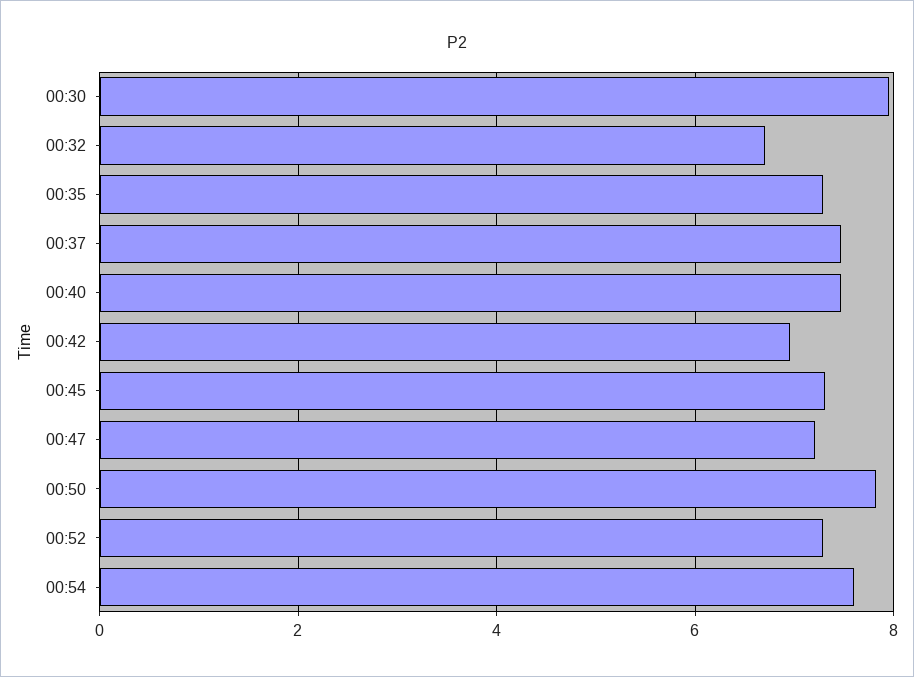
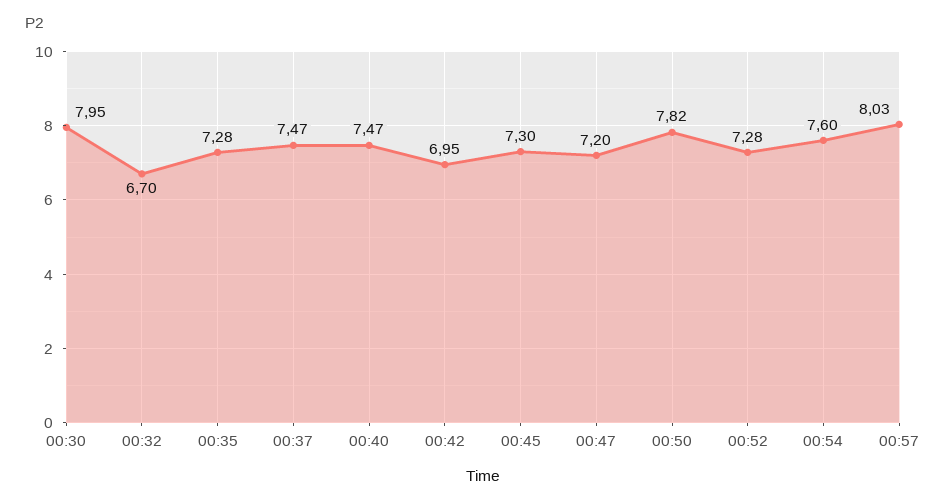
00:57: none -> 8.03

